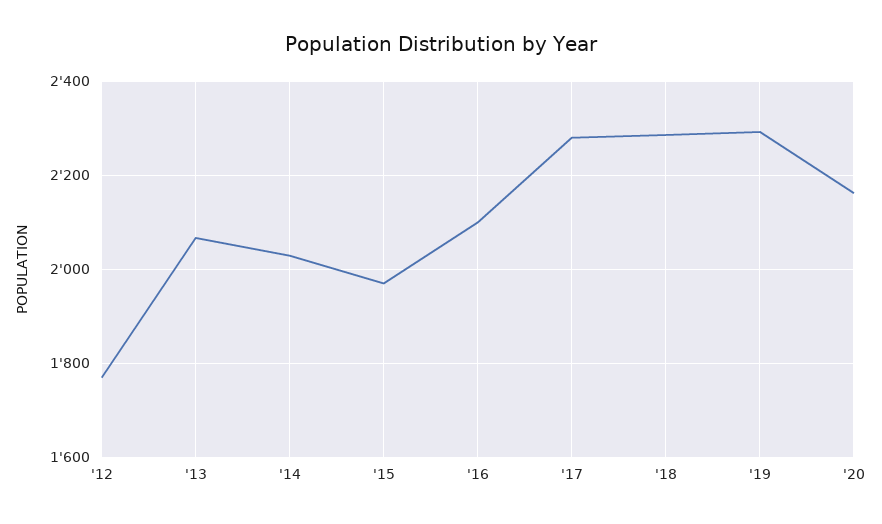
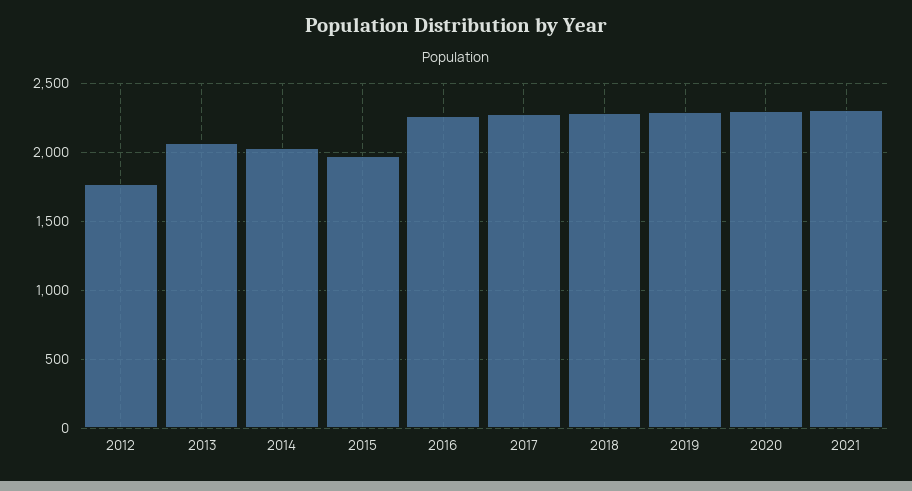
'16: 2100 -> 2250
'20: 2160 -> 2300
2021: none -> 2300

